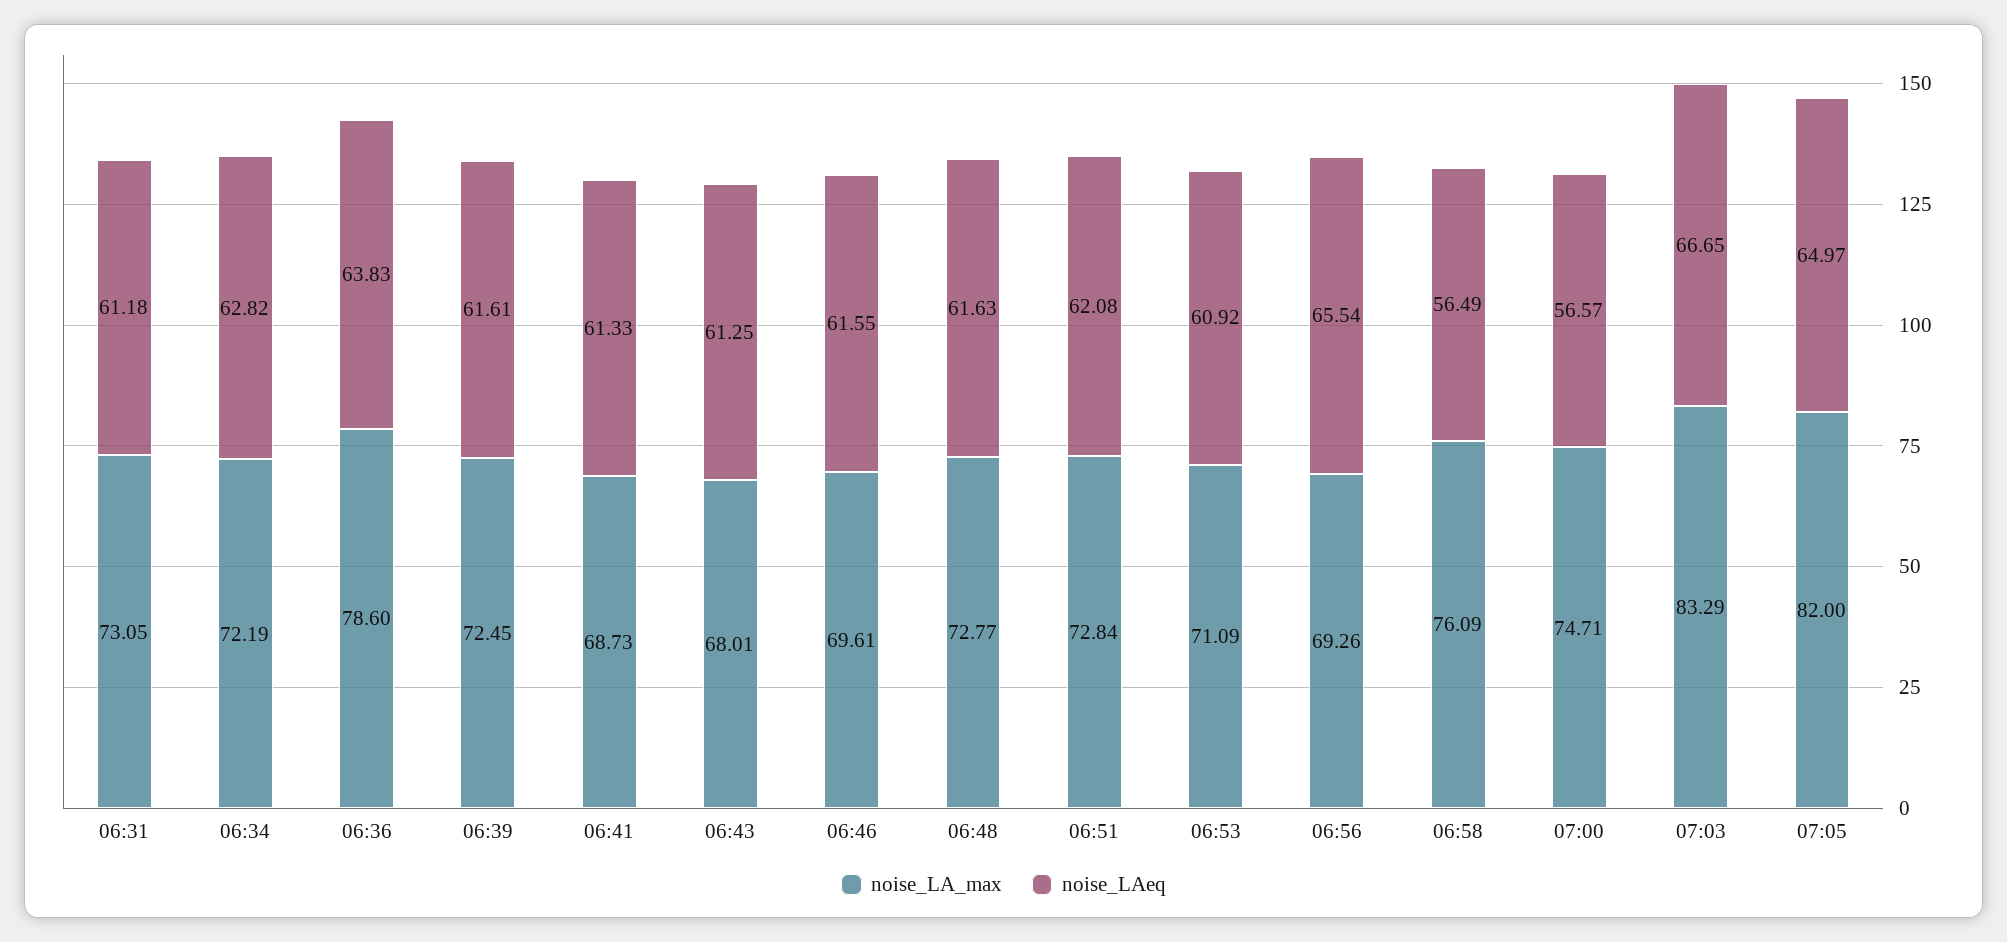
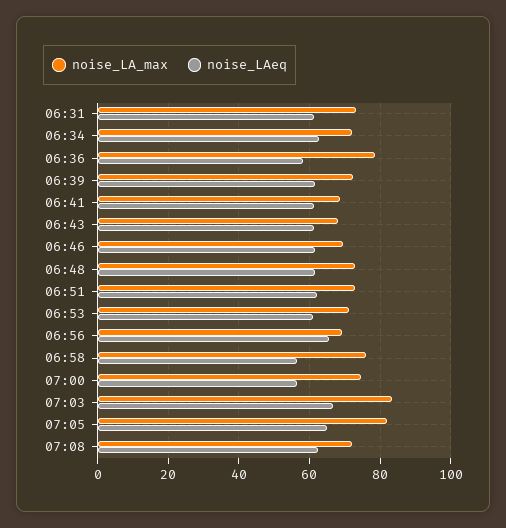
noise_LAeq, 06:36: 63.83 -> 58
noise_LA_max, 07:08: none -> 72
noise_LAeq, 07:08: none -> 62

